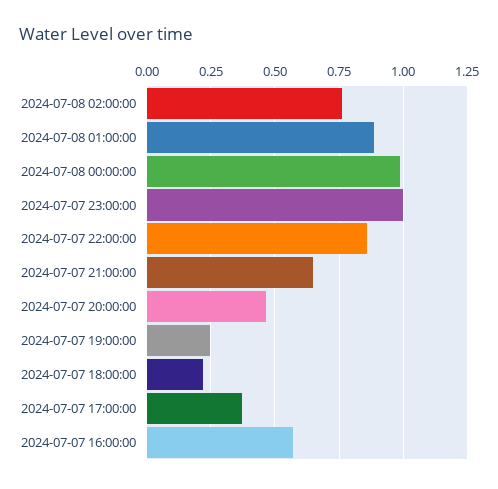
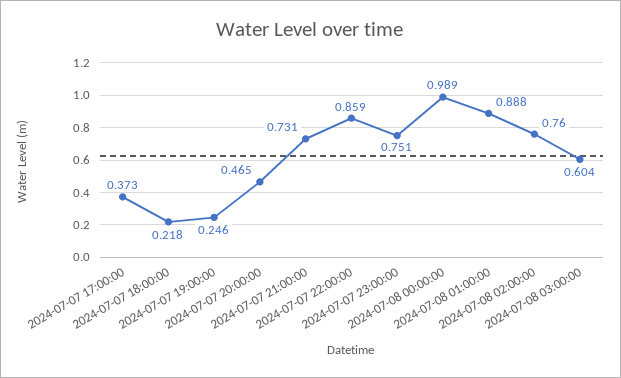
2024-07-07 23:00:00: 1 -> 0.751
2024-07-07 21:00:00: 0.65 -> 0.731
2024-07-07 16:00:00: 0.575 -> none
2024-07-08 03:00:00: none -> 0.604

